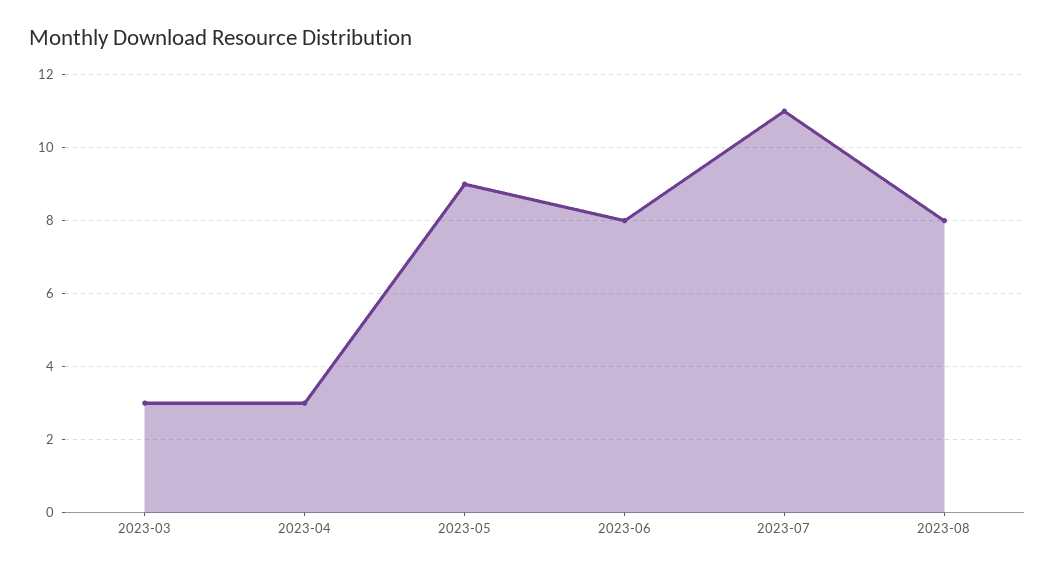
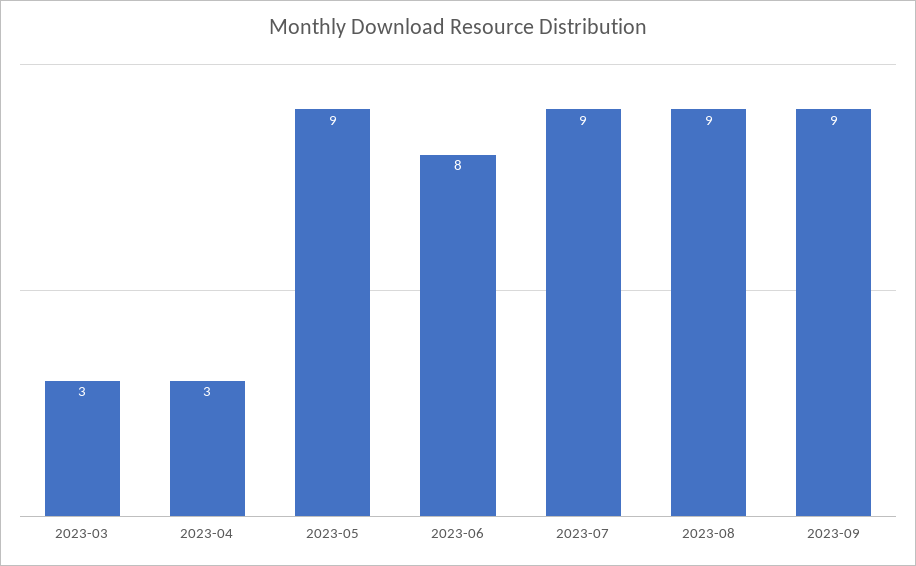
2023-07: 11 -> 9
2023-08: 8 -> 9
2023-09: none -> 9

